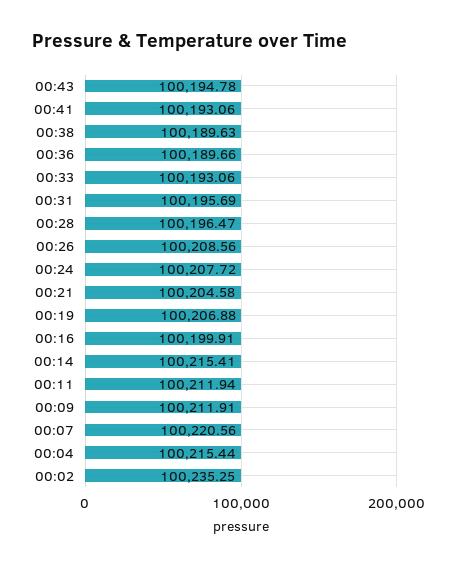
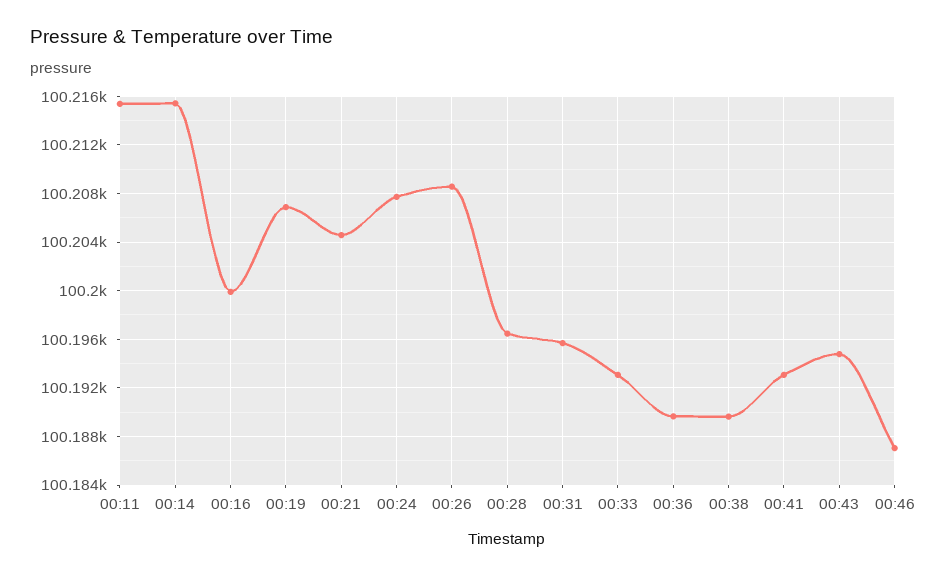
00:11: 100211.94 -> 100215.5
00:09: 100211.91 -> none
00:07: 100220.56 -> none
00:04: 100215.44 -> none
00:02: 100235.25 -> none
00:46: none -> 100187

